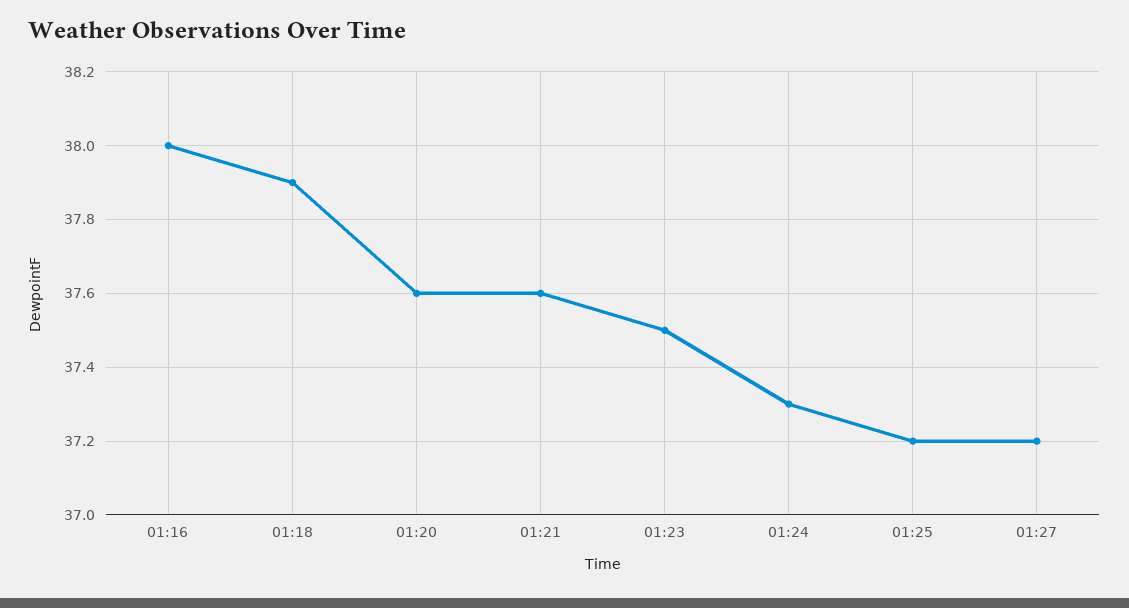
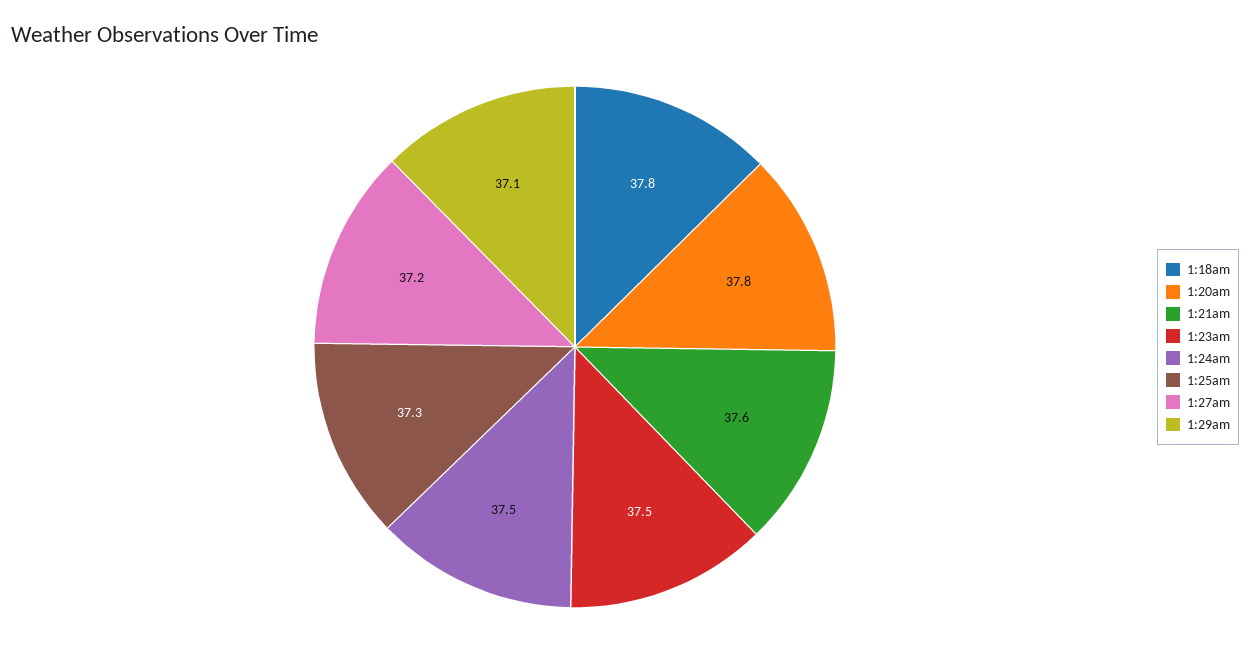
01:16: 38 -> none
01:18: 37.9 -> 37.8
01:20: 37.6 -> 37.8
01:24: 37.3 -> 37.5
01:25: 37.2 -> 37.3
1:29am: none -> 37.1

